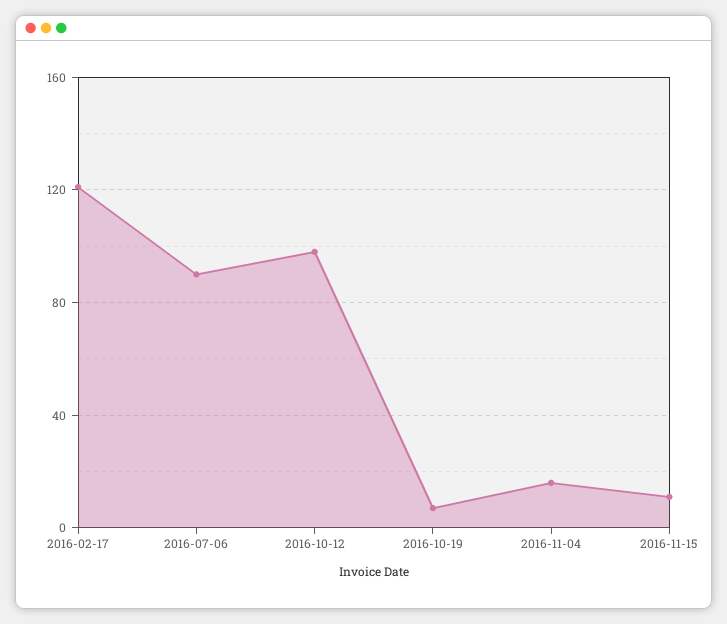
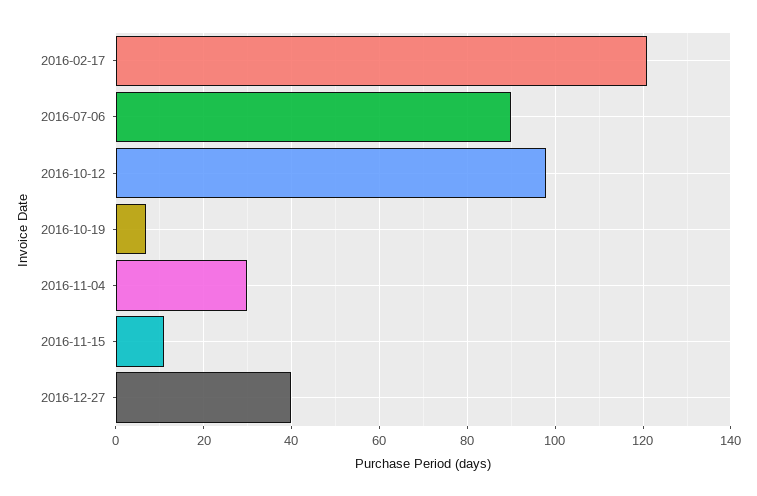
2016-11-04: 15 -> 30
2016-12-27: none -> 40

